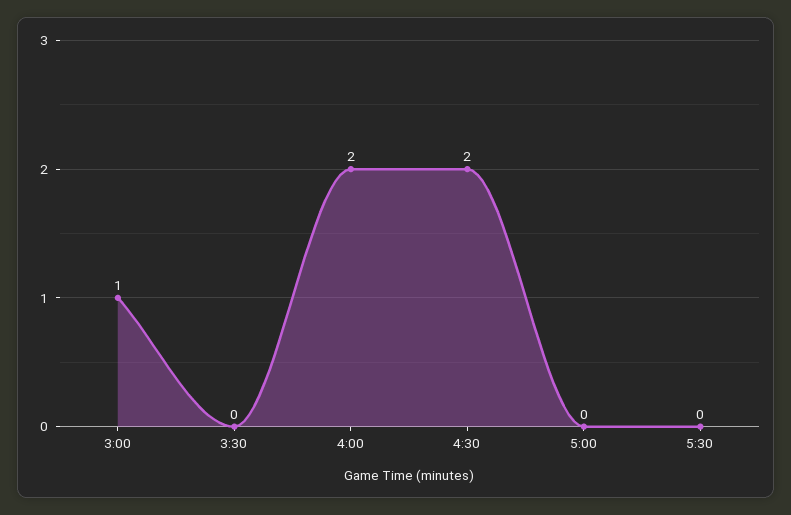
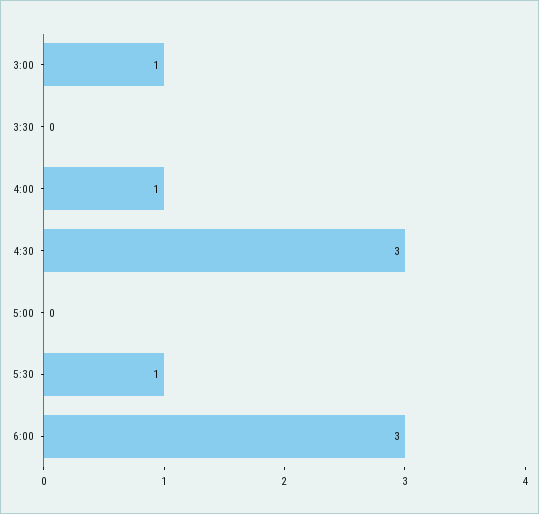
4:00: 2 -> 1
4:30: 2 -> 3
5:30: 0 -> 1
6:00: none -> 3

